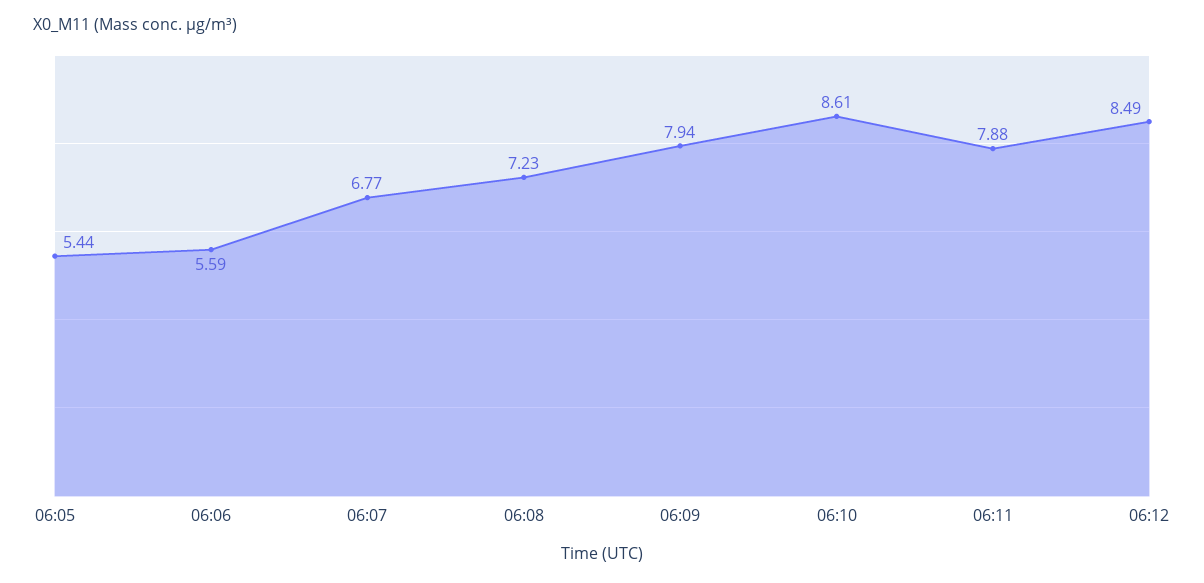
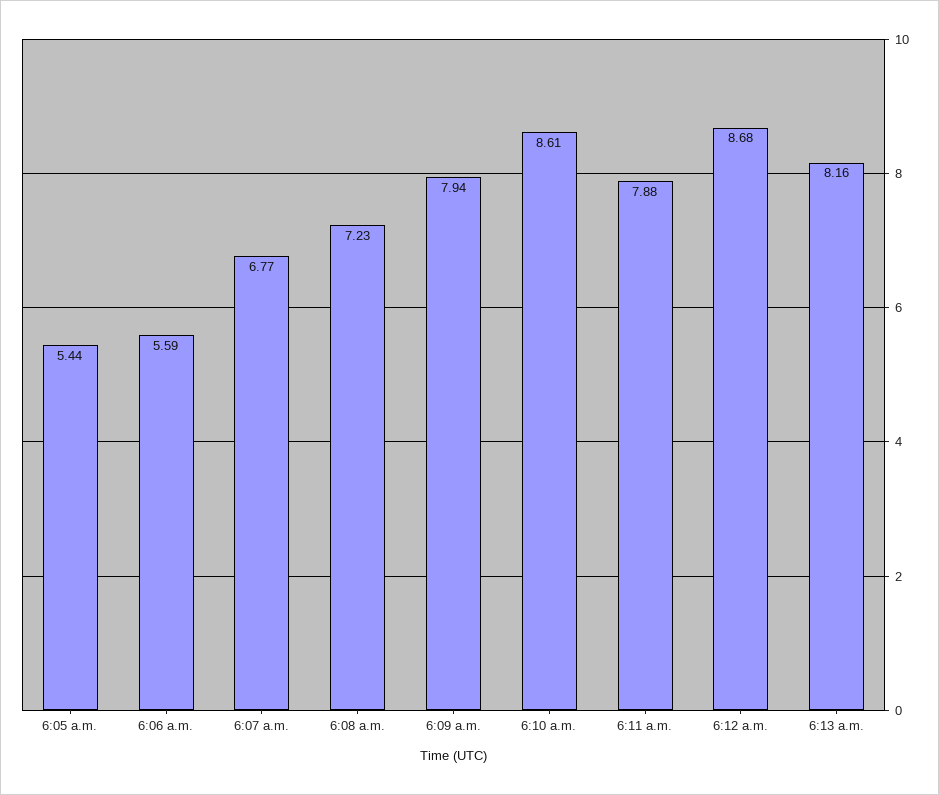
06:12: 8.49 -> 8.68
6:13 a.m.: none -> 8.16

